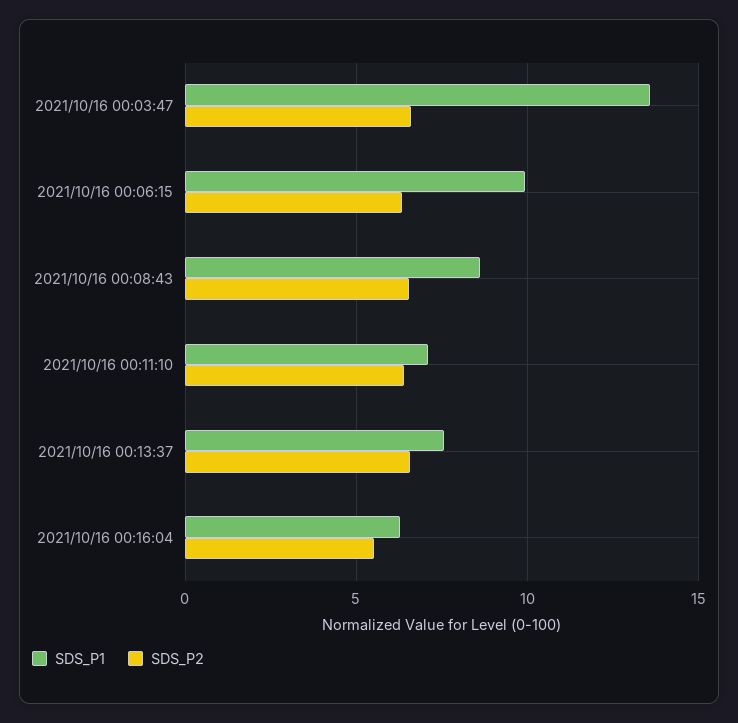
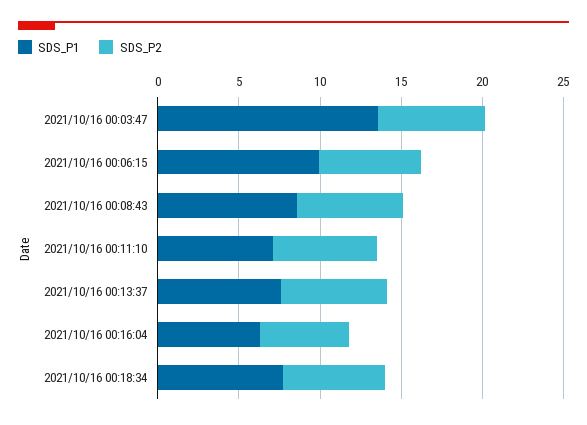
SDS_P1, 2021/10/16 00:18:34: none -> 8
SDS_P2, 2021/10/16 00:18:34: none -> 6

